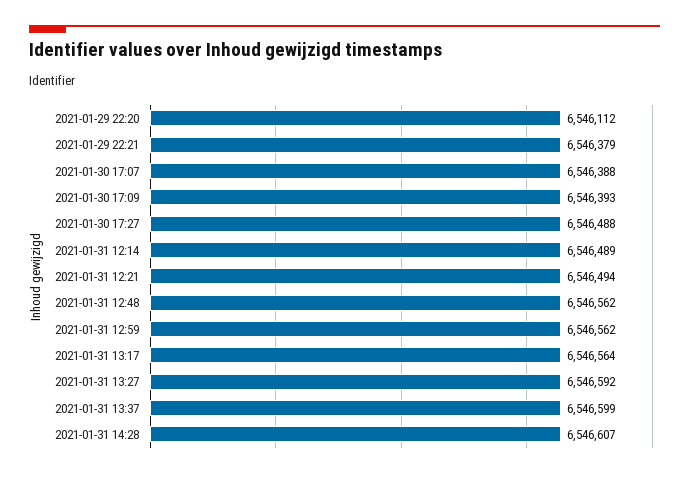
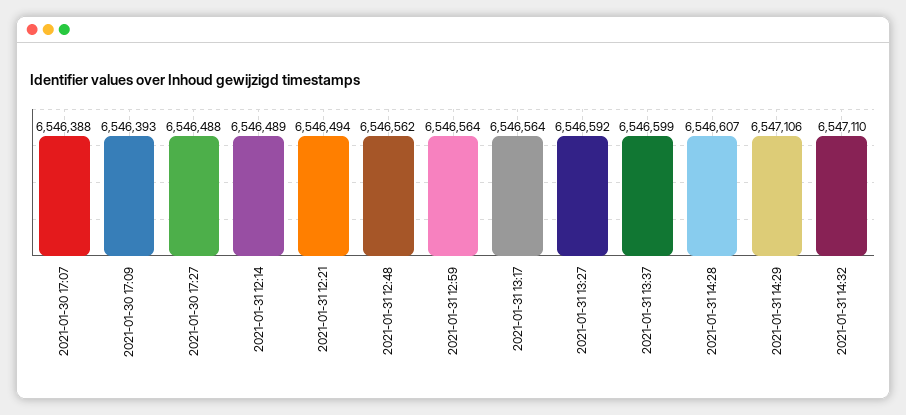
2021-01-29 22:20: 6546112 -> none
2021-01-29 22:21: 6546379 -> none
2021-01-31 12:59: 6546562 -> 6546564
2021-01-31 14:29: none -> 6547106
2021-01-31 14:32: none -> 6547110

